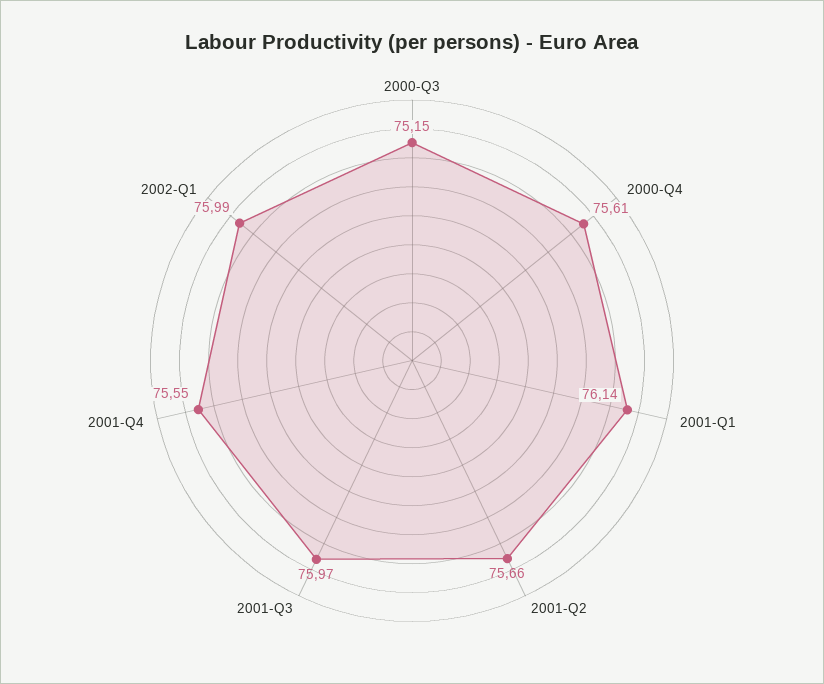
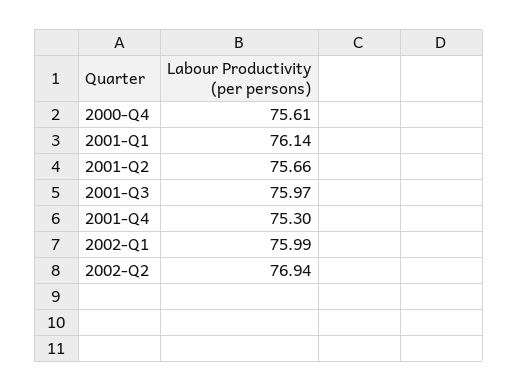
2000-Q3: 75.15 -> none
2001-Q4: 75.55 -> 75.3
2002-Q2: none -> 76.94

